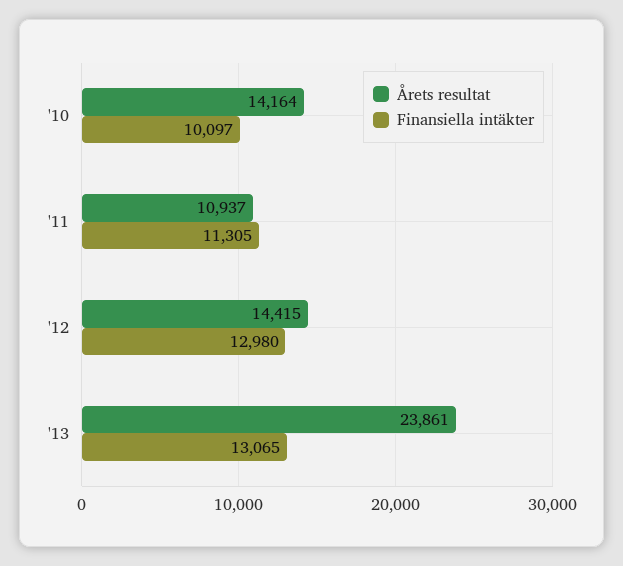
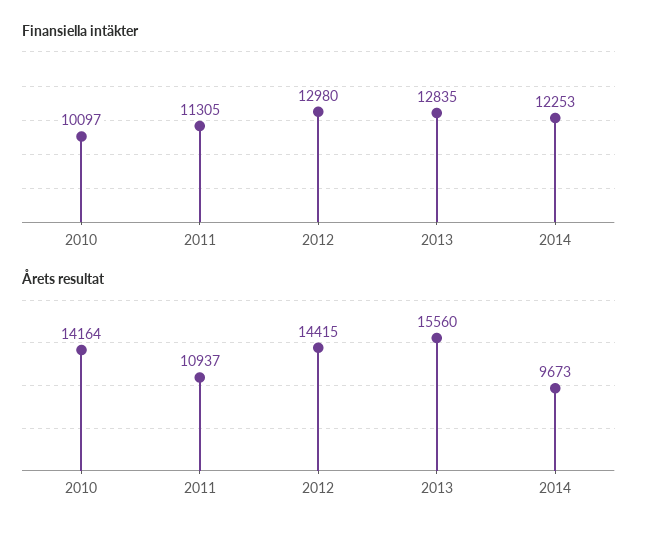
Årets resultat, '13: 23861 -> 15560
Finansiella intäkter, '13: 13065 -> 12835
Finansiella intäkter, 2014: none -> 12253
Årets resultat, 2014: none -> 9673

